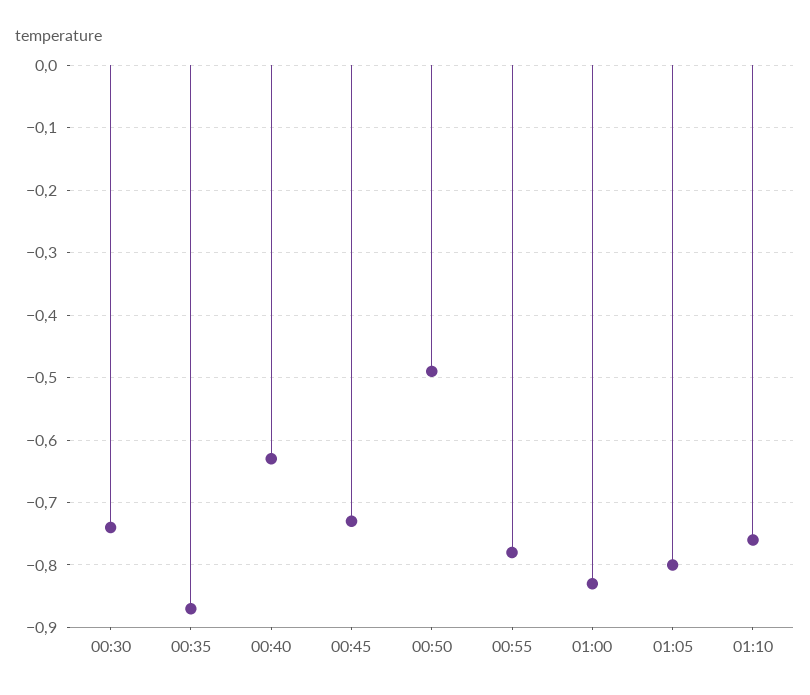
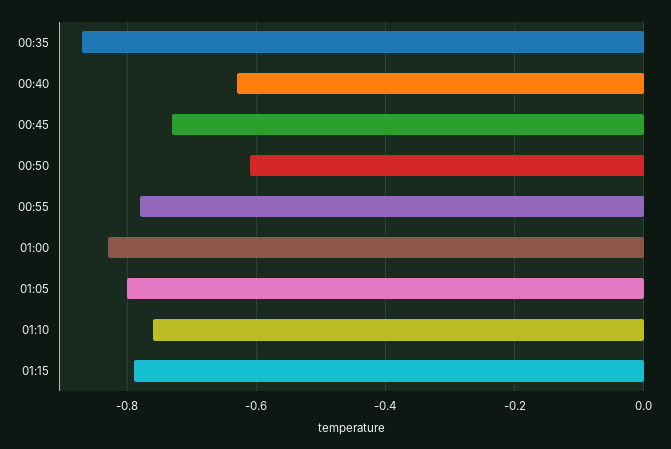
00:30: -0.74 -> none
00:50: -0.49 -> -0.6
01:15: none -> -0.8

